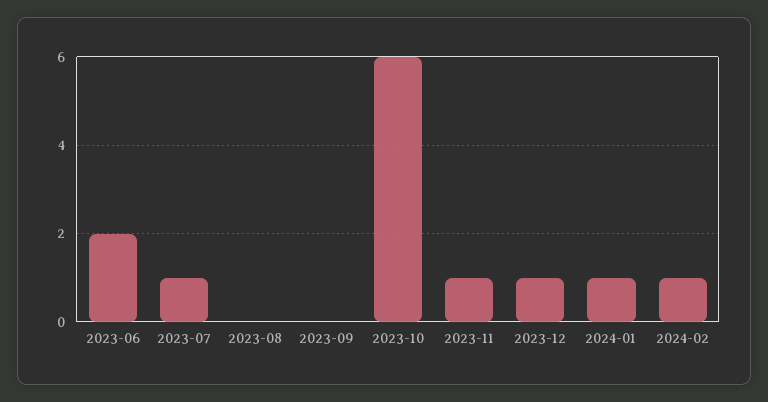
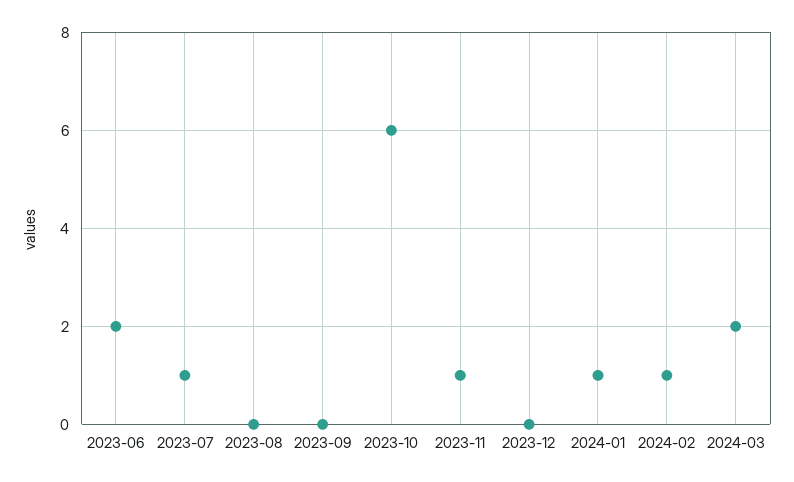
2023-12: 1 -> 0
2024-03: none -> 2

